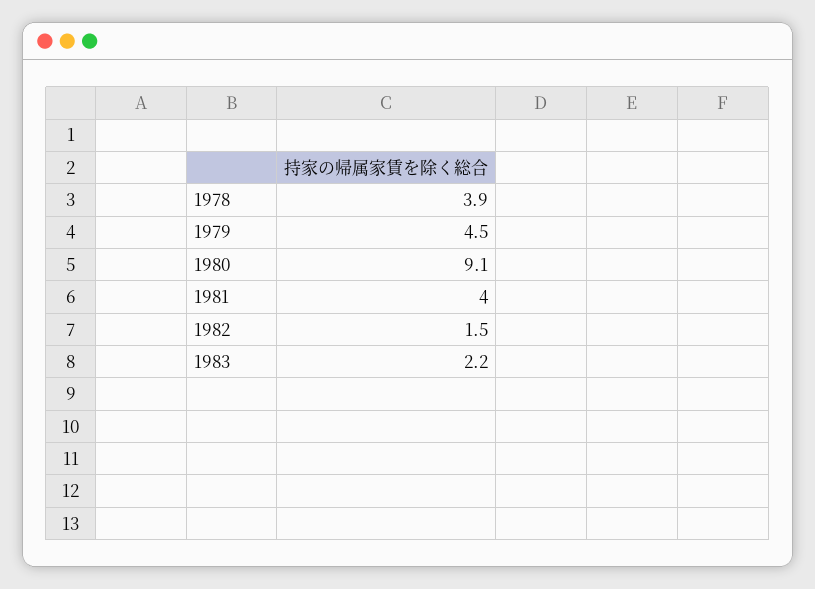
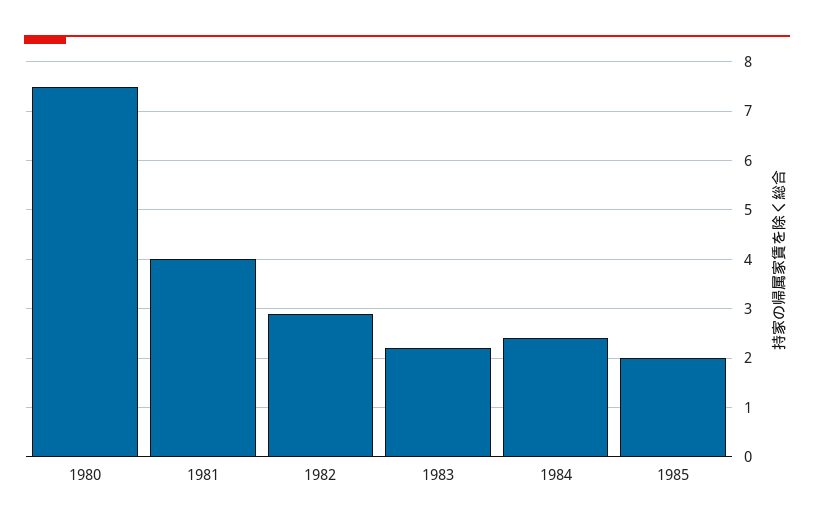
1978: 3.9 -> none
1979: 4.5 -> none
1980: 9.1 -> 7.5
1982: 1.5 -> 3
1984: none -> 2.5
1985: none -> 2

